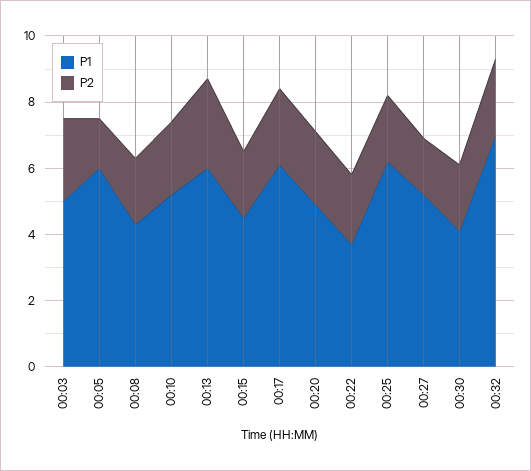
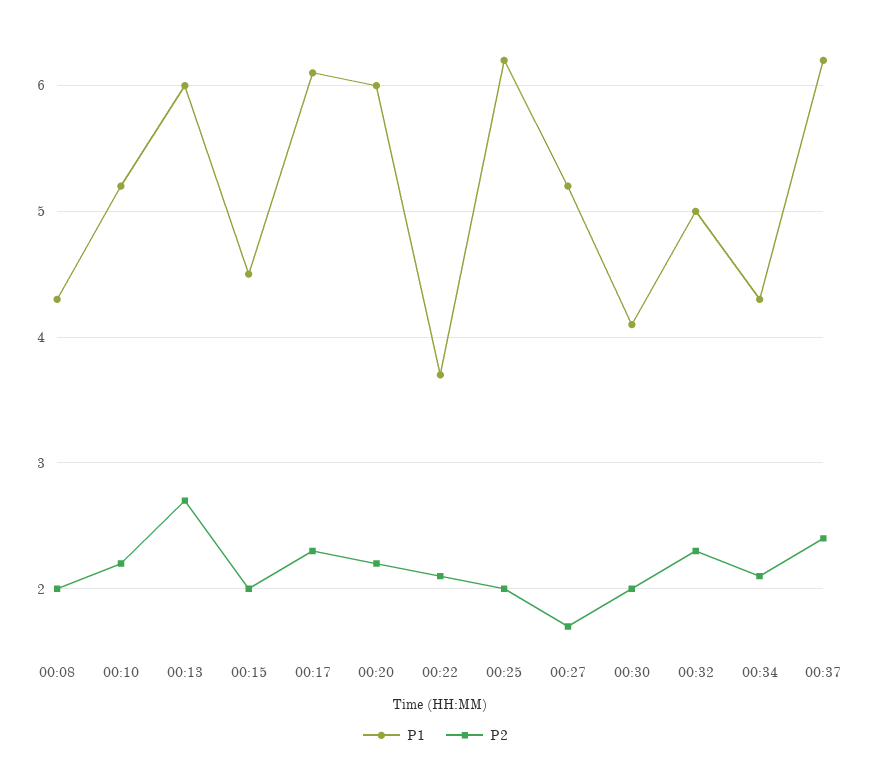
P1, 00:03: 5 -> none
P2, 00:03: 2.5 -> none
P1, 00:05: 6 -> none
P2, 00:05: 1.5 -> none
P1, 00:20: 5 -> 6
P1, 00:32: 7 -> 5
P1, 00:34: none -> 4.3
P2, 00:34: none -> 2.1
P1, 00:37: none -> 6.2
P2, 00:37: none -> 2.4

